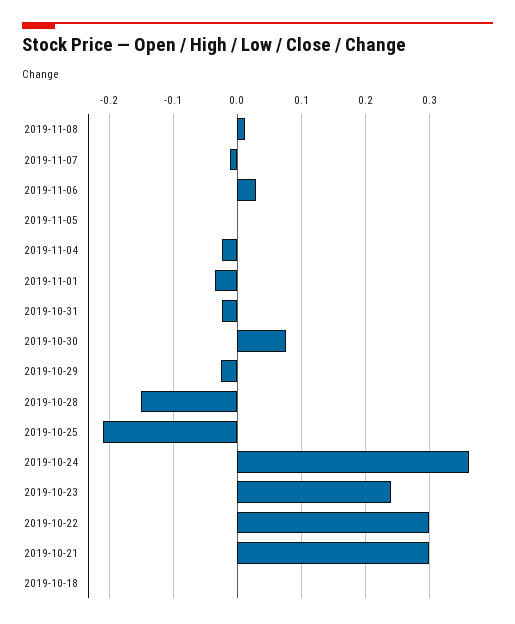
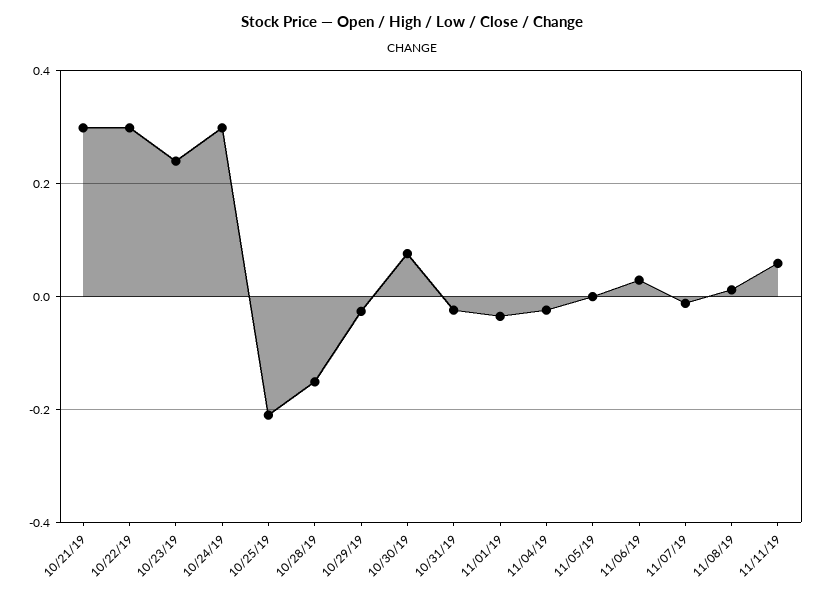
2019-10-24: 0.36 -> 0.3
2019-10-18: 0 -> none
11/11/19: none -> 0.06

